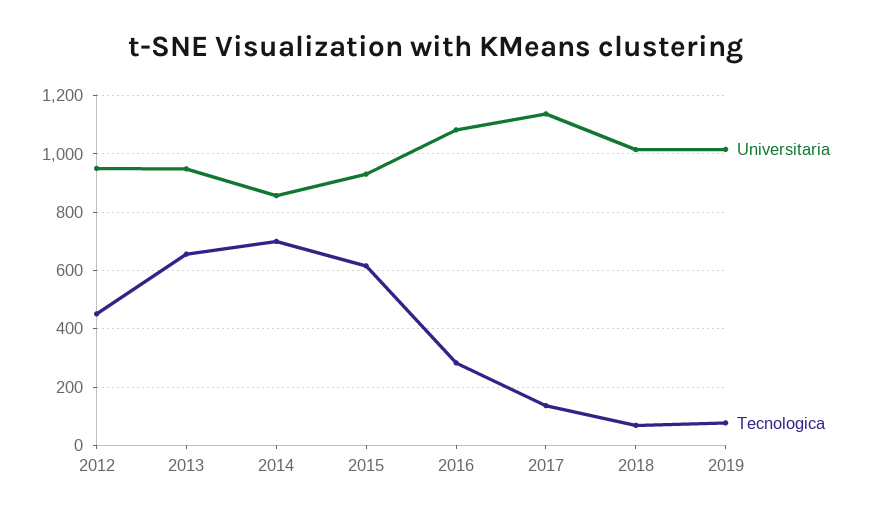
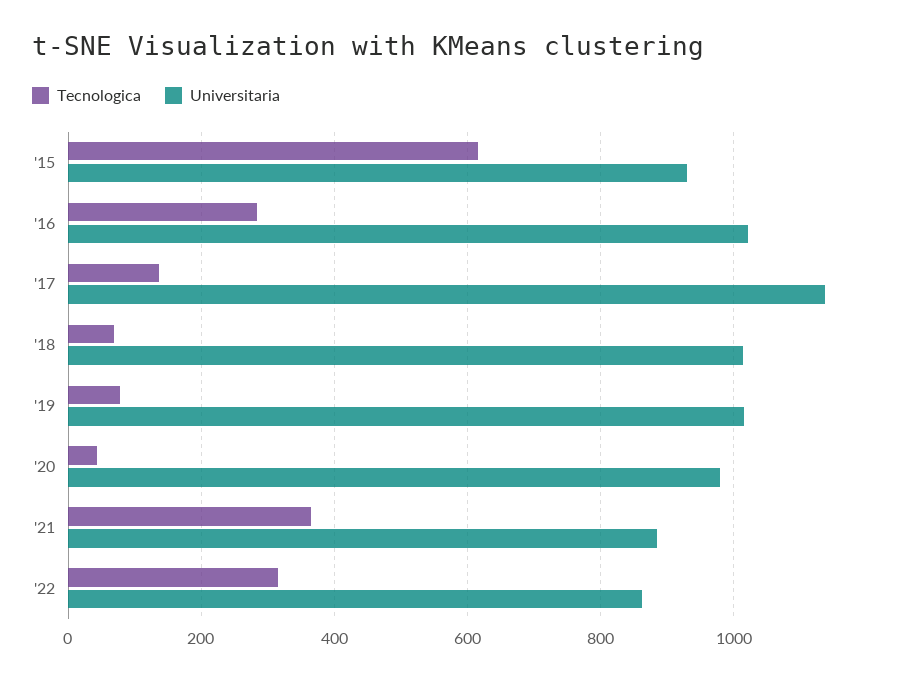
Universitaria, 2012: 950 -> none
Tecnologica, 2012: 450 -> none
Universitaria, 2013: 950 -> none
Tecnologica, 2013: 650 -> none
Universitaria, 2014: 850 -> none
Tecnologica, 2014: 700 -> none
Universitaria, 2016: 1075 -> 1020
Tecnologica, '20: none -> 40
Universitaria, '20: none -> 980
Tecnologica, '21: none -> 360
Universitaria, '21: none -> 880
Tecnologica, '22: none -> 320
Universitaria, '22: none -> 860

